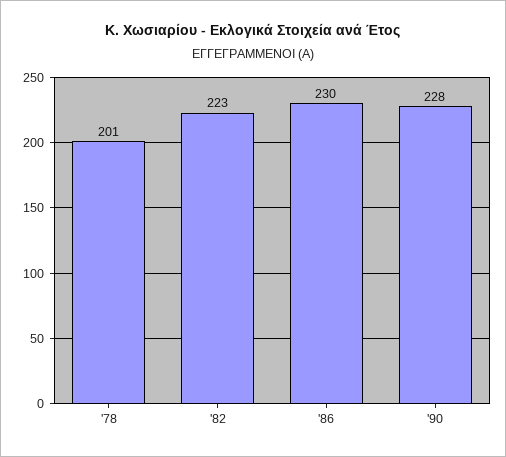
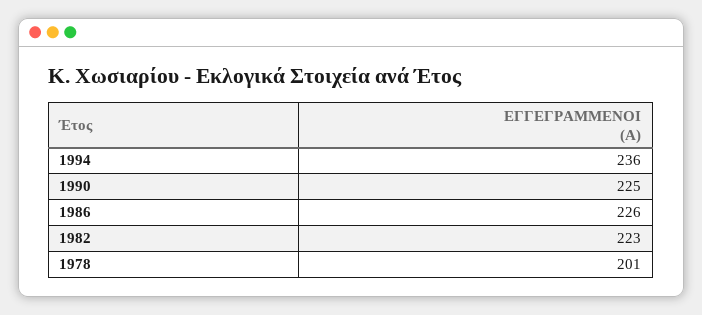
'86: 230 -> 226
'90: 228 -> 225
1994: none -> 236

